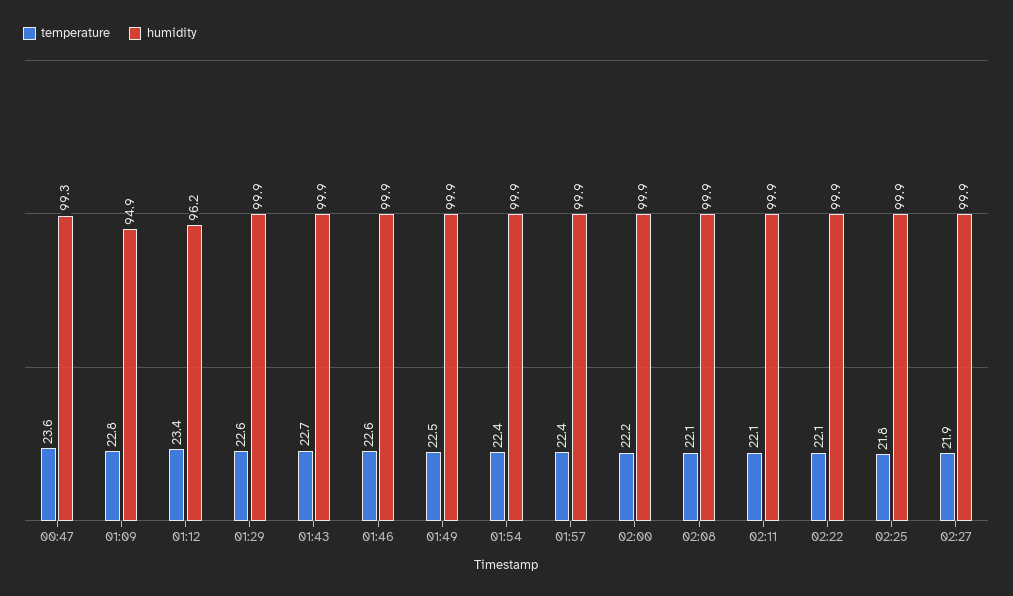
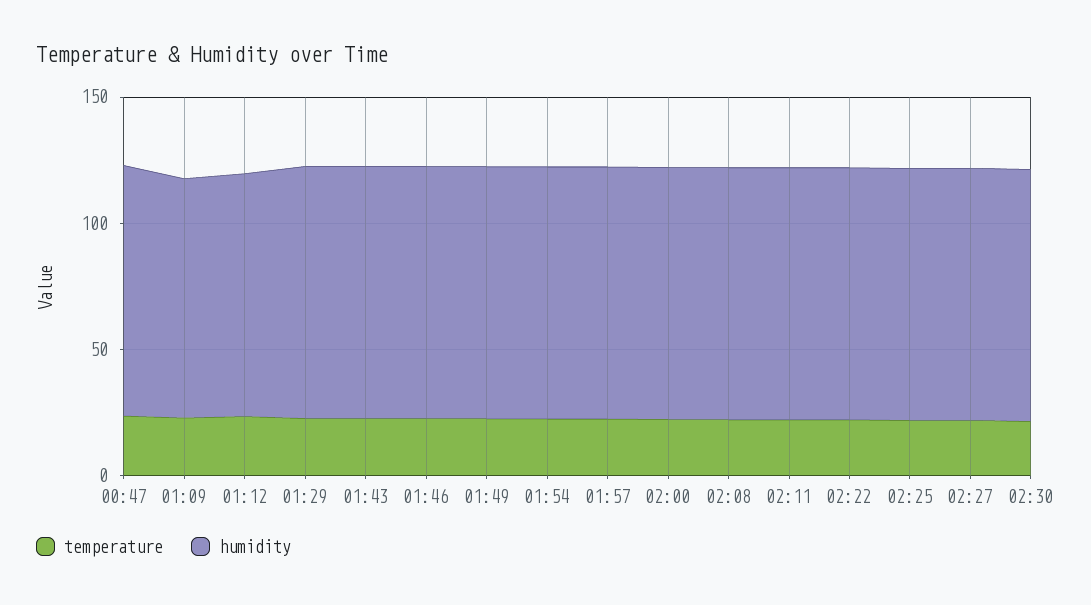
temperature, 02:30: none -> 20
humidity, 02:30: none -> 100

